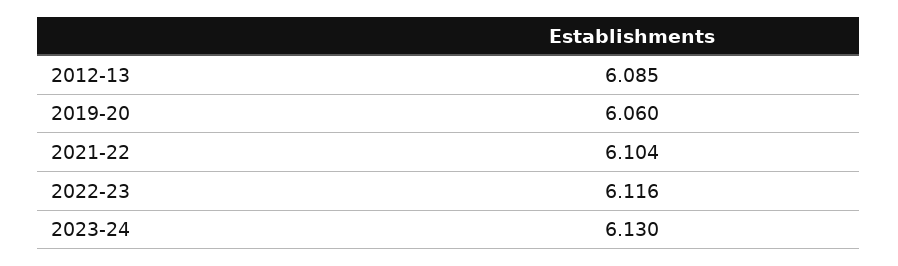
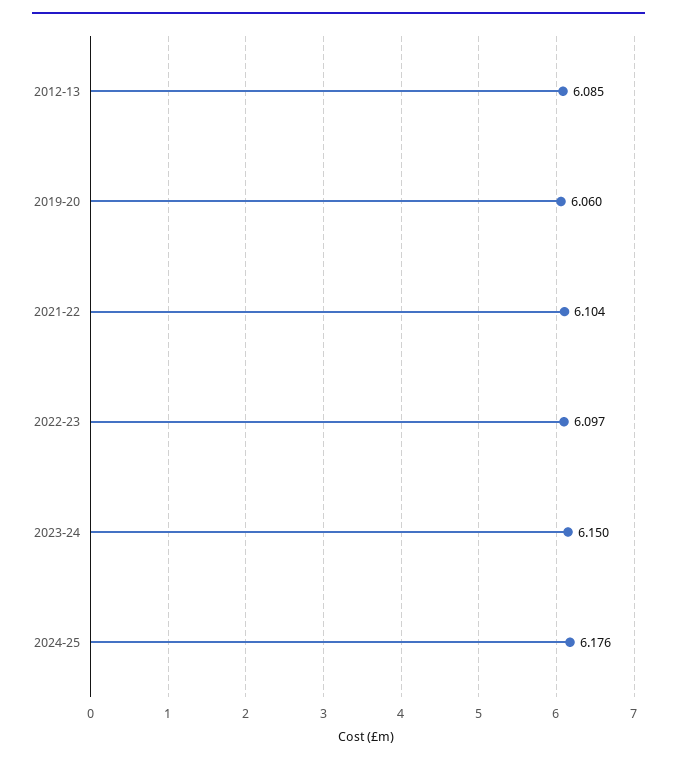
2022-23: 6.116 -> 6.097
2023-24: 6.13 -> 6.15
2024-25: none -> 6.176

